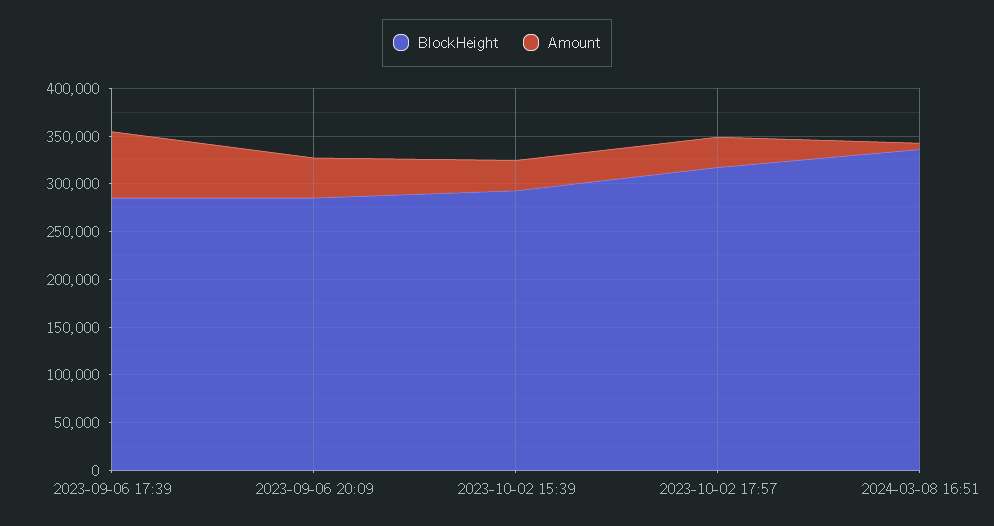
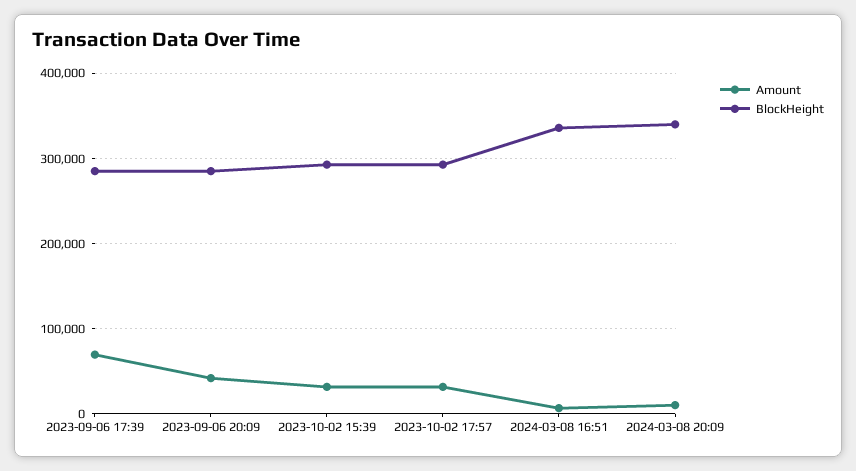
BlockHeight, 2023-10-02 17:57: 320000 -> 290000
Amount, 2024-03-08 20:09: none -> 10000
BlockHeight, 2024-03-08 20:09: none -> 340000

